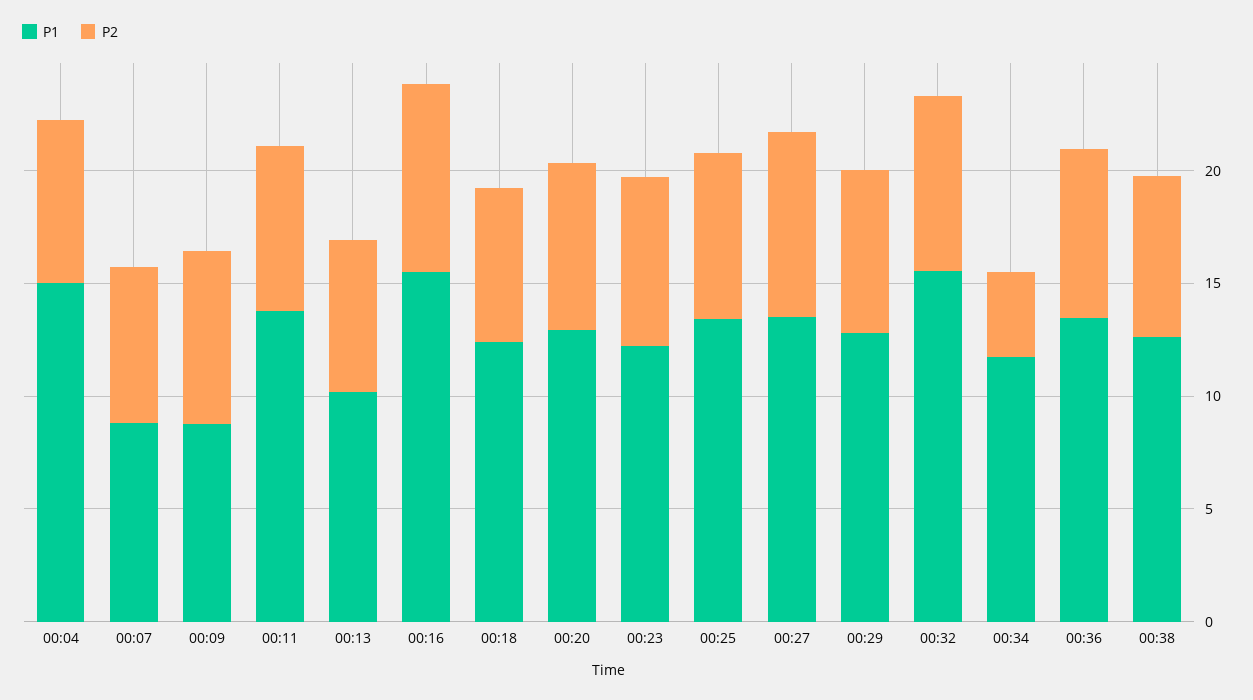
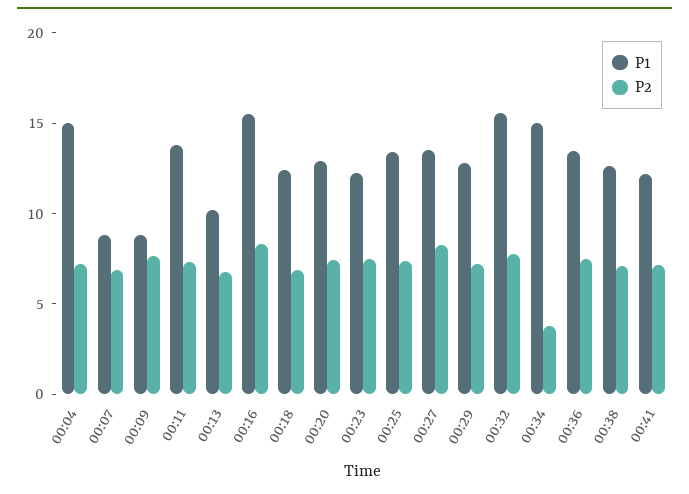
P1, 00:34: 12 -> 15
P1, 00:41: none -> 12
P2, 00:41: none -> 7

